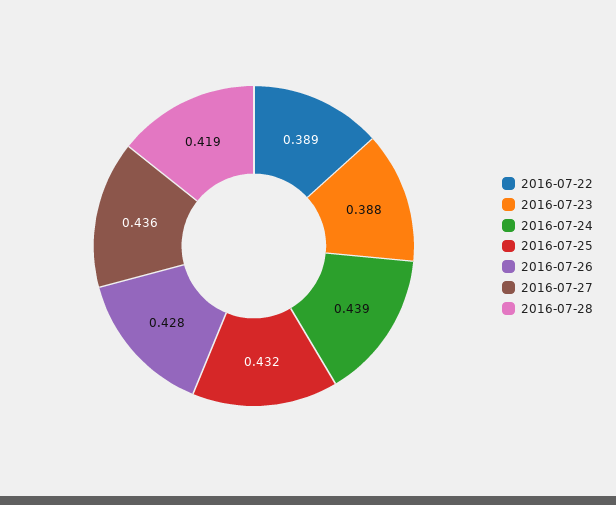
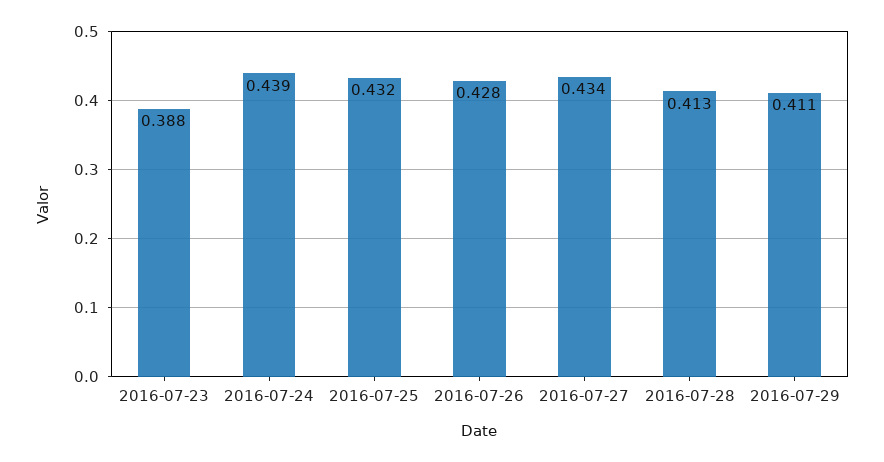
2016-07-22: 0.389 -> none
2016-07-27: 0.436 -> 0.434
2016-07-28: 0.419 -> 0.413
2016-07-29: none -> 0.411

